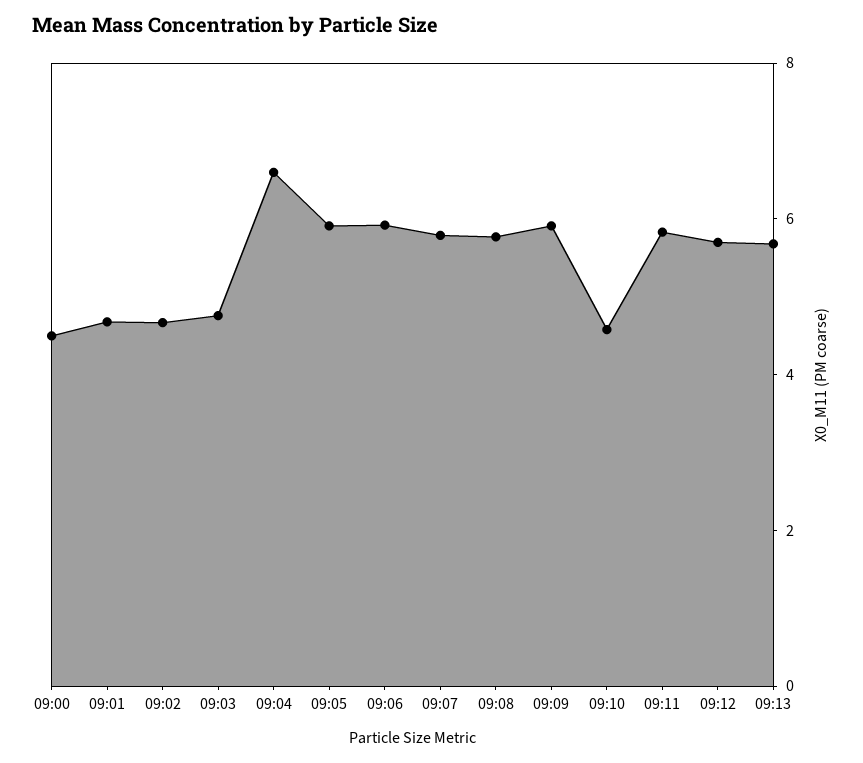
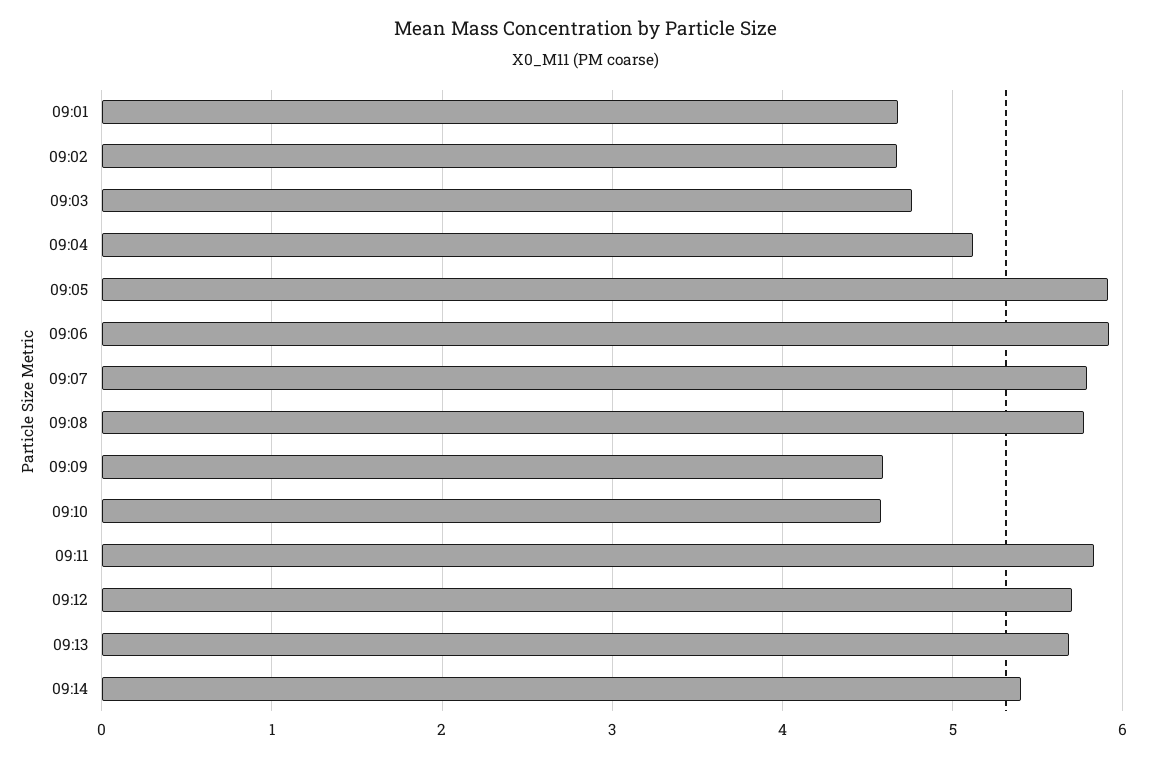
09:00: 4.5 -> none
09:04: 6.5 -> 5.1
09:09: 6 -> 4.6
09:14: none -> 5.4

